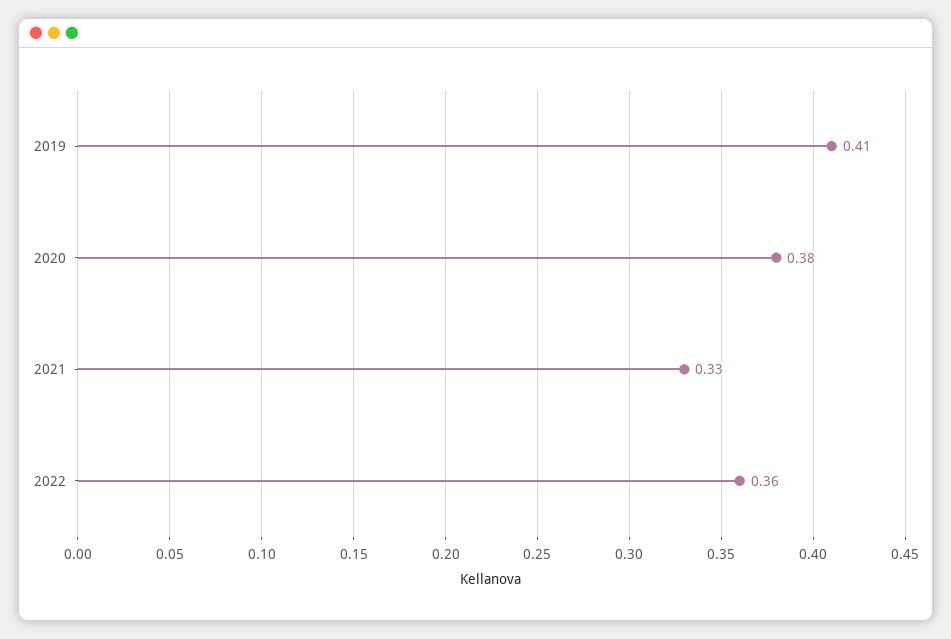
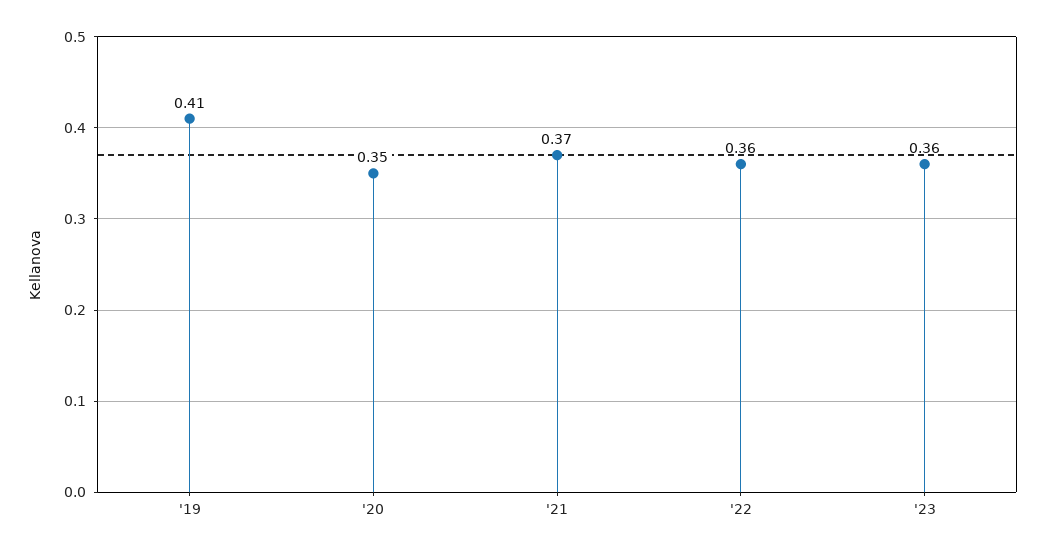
2020: 0.38 -> 0.35
2021: 0.33 -> 0.37
'23: none -> 0.36

